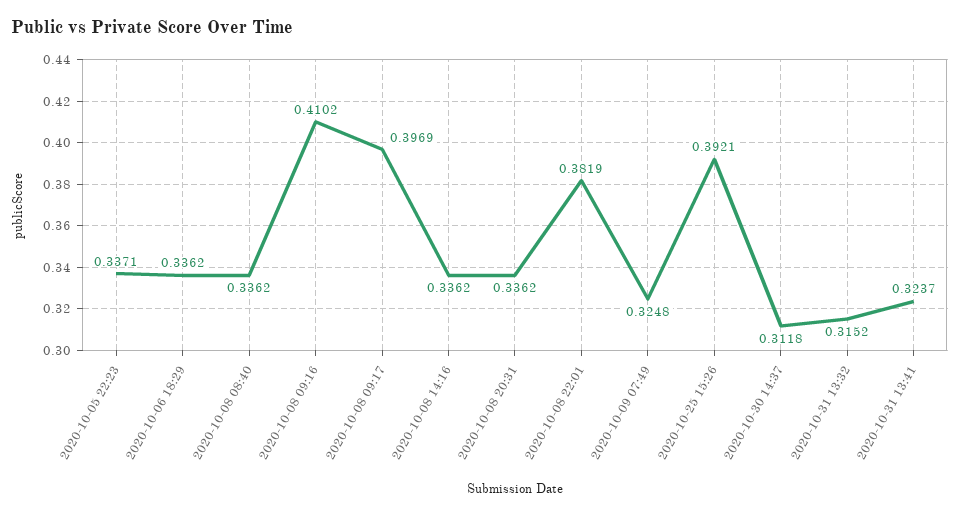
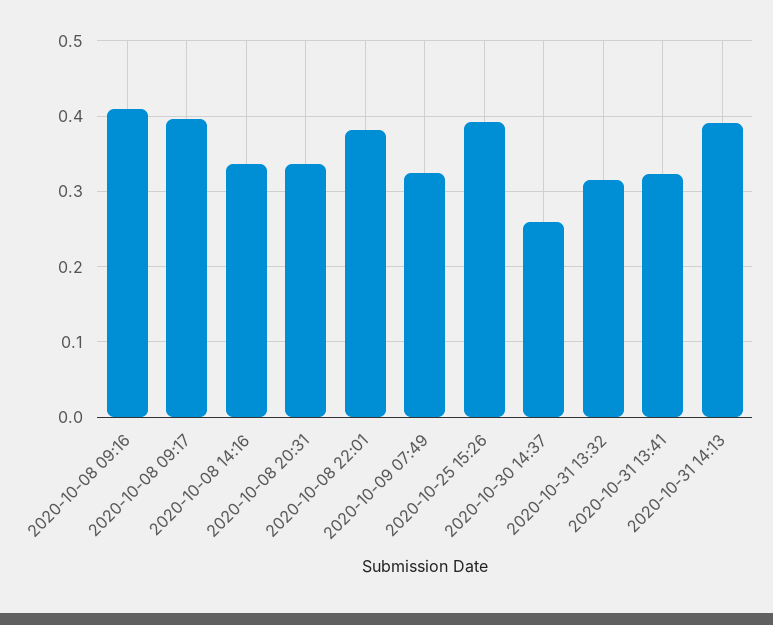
2020-10-05 22:23: 0.3371 -> none
2020-10-06 18:29: 0.3362 -> none
2020-10-08 08:40: 0.3362 -> none
2020-10-30 14:37: 0.3118 -> 0.26
2020-10-31 14:13: none -> 0.39

